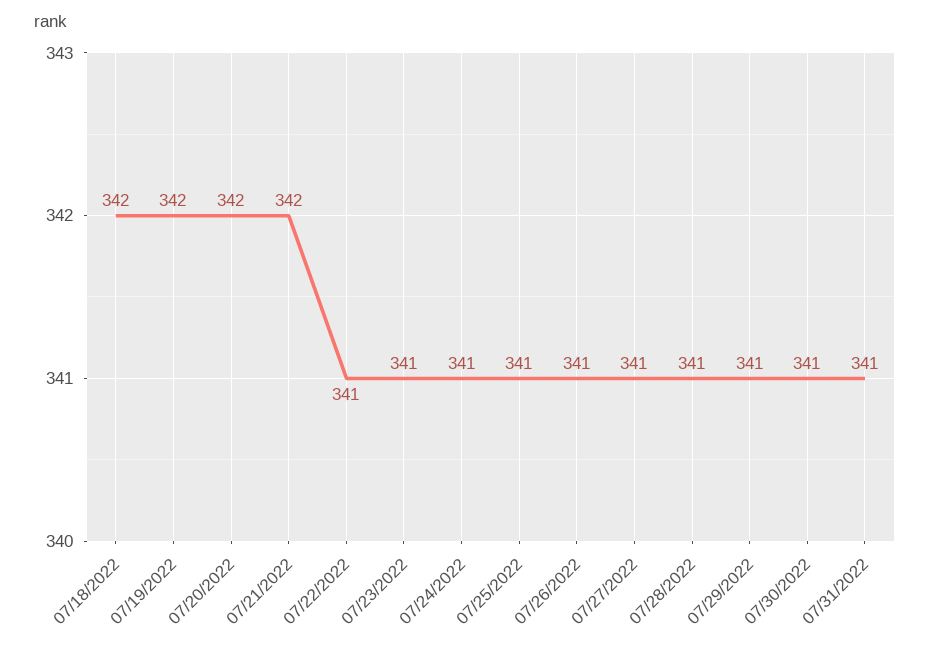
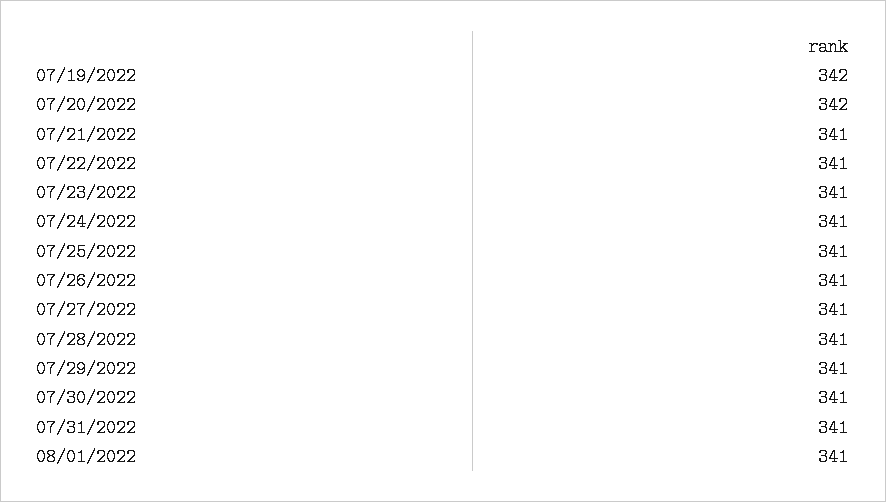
07/18/2022: 342 -> none
07/21/2022: 342 -> 341
08/01/2022: none -> 341

